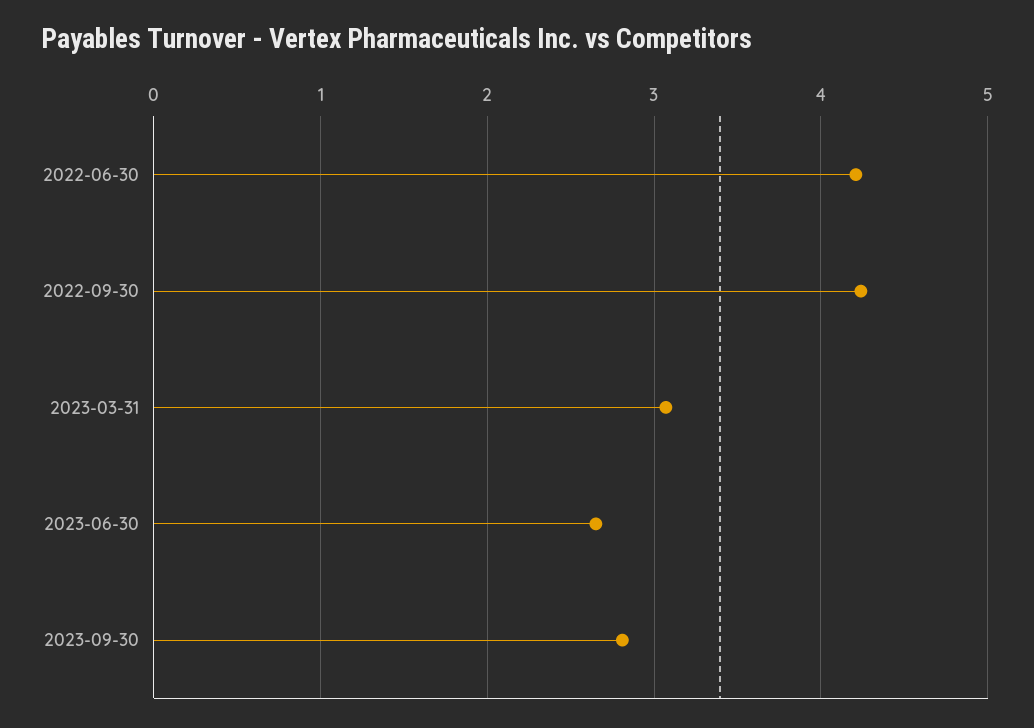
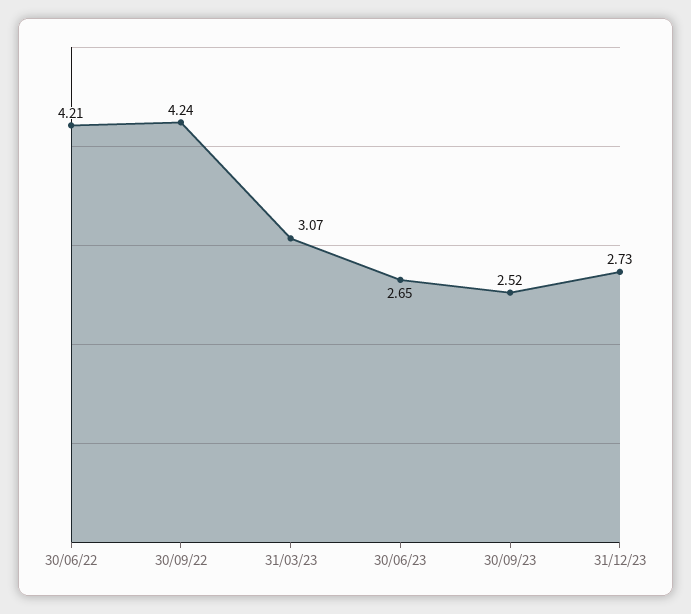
2023-09-30: 2.8 -> 2.52
31/12/23: none -> 2.73

